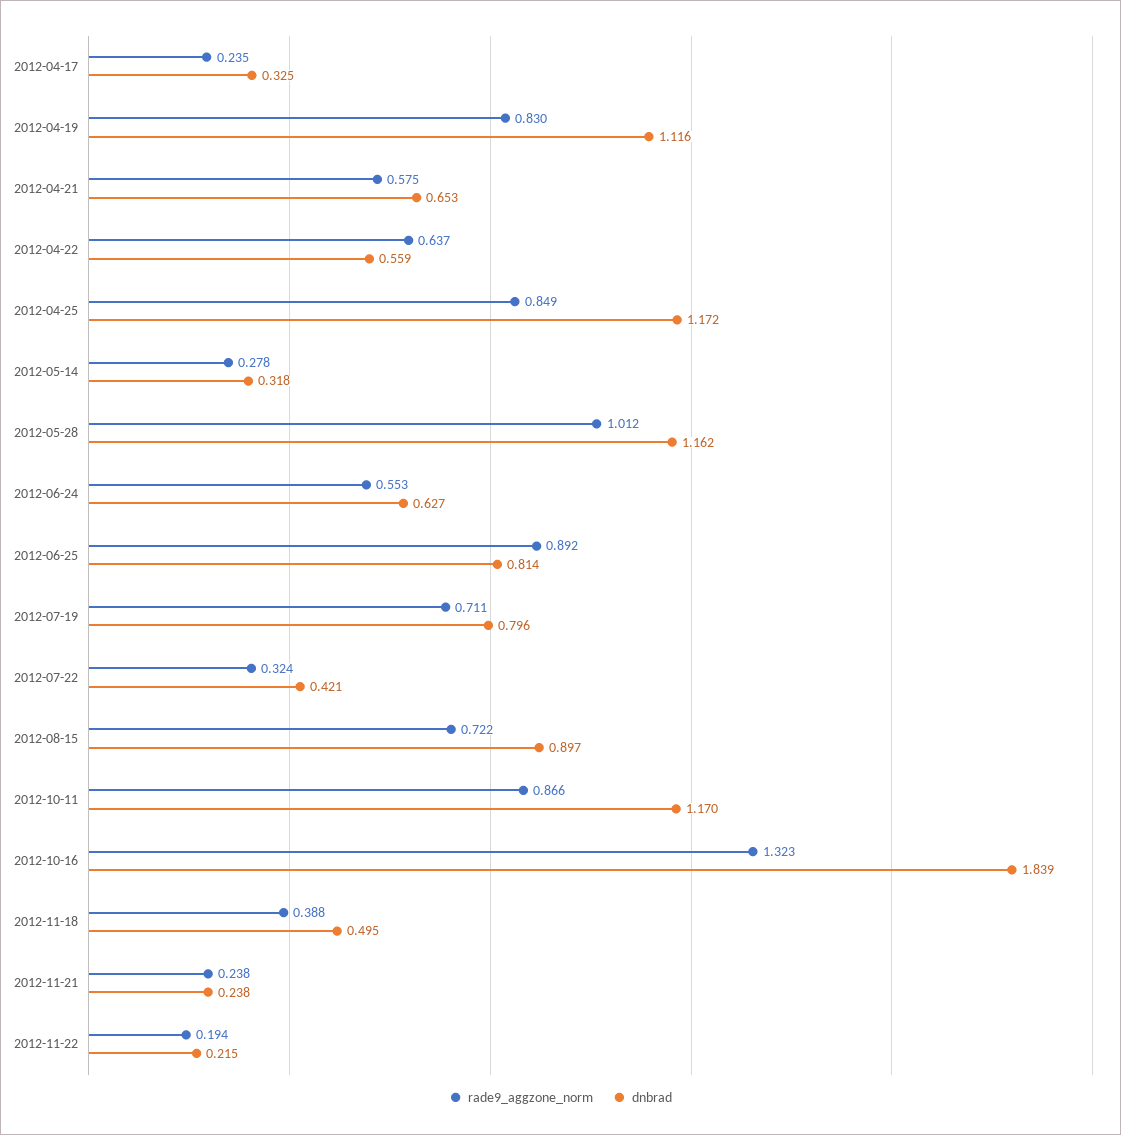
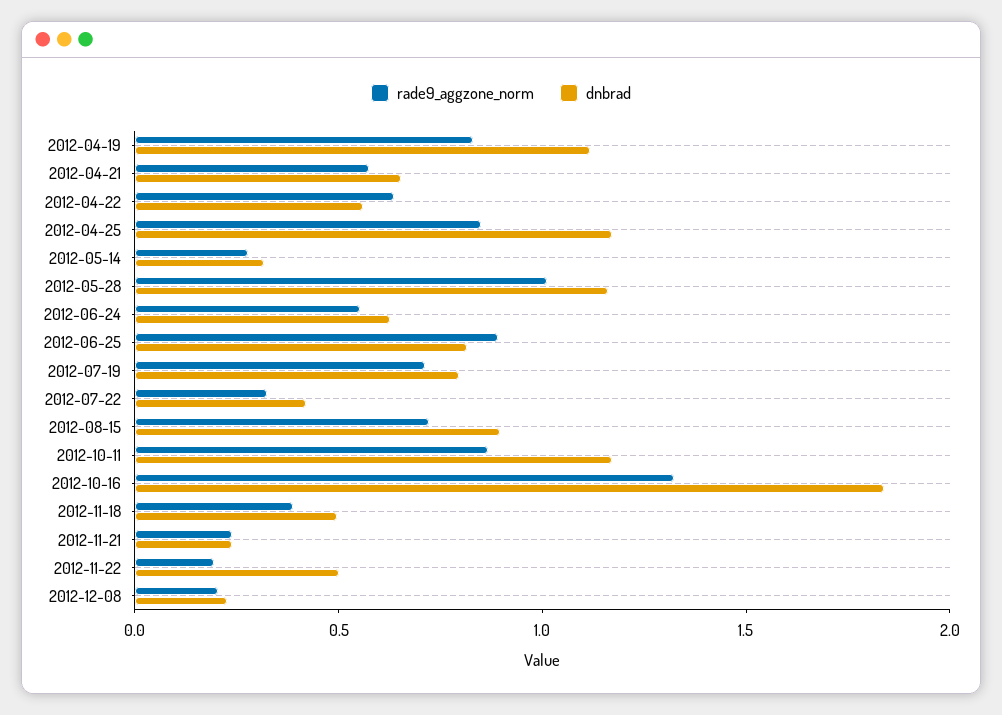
rade9_aggzone_norm, 2012-04-17: 0.235 -> none
dnbrad, 2012-04-17: 0.325 -> none
dnbrad, 2012-11-22: 0.215 -> 0.5
rade9_aggzone_norm, 2012-12-08: none -> 0.2
dnbrad, 2012-12-08: none -> 0.2

